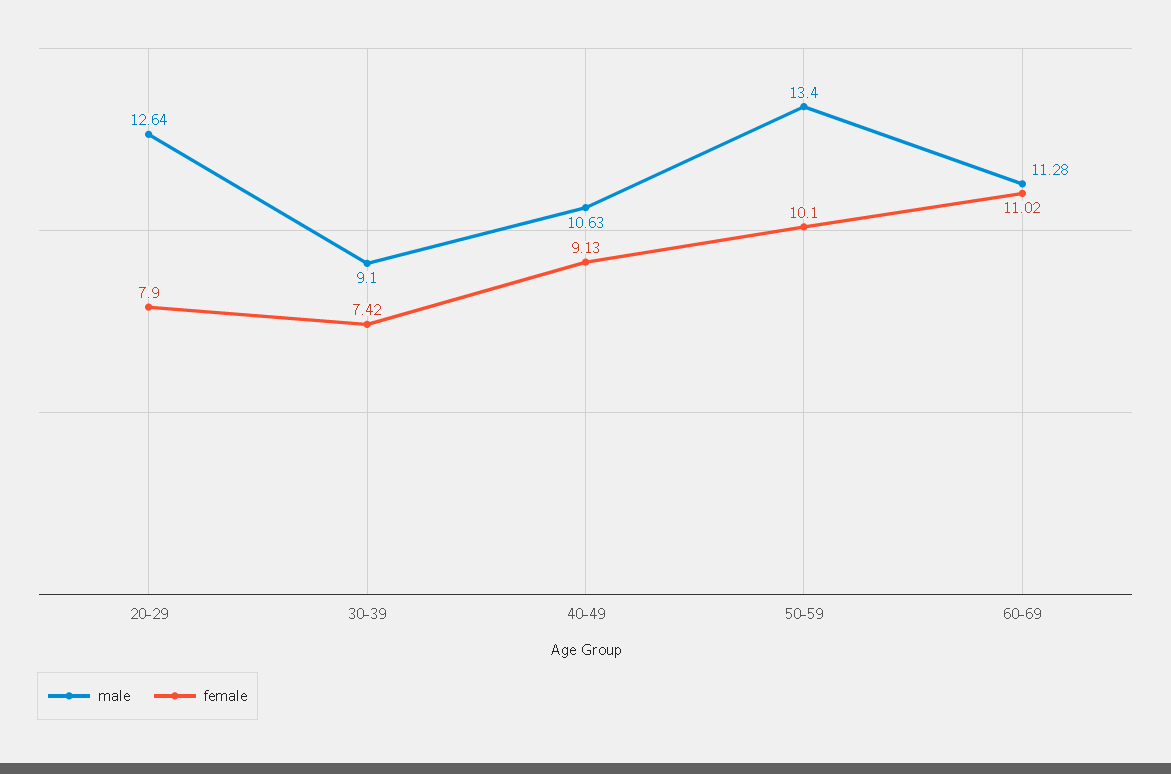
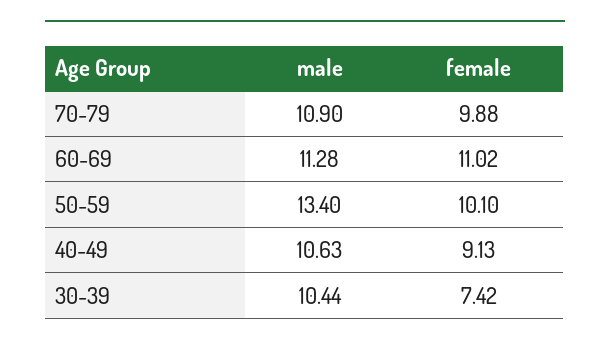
male, 20-29: 12.64 -> none
female, 20-29: 7.9 -> none
male, 30-39: 9.1 -> 10.44
male, 70-79: none -> 10.9
female, 70-79: none -> 9.88

